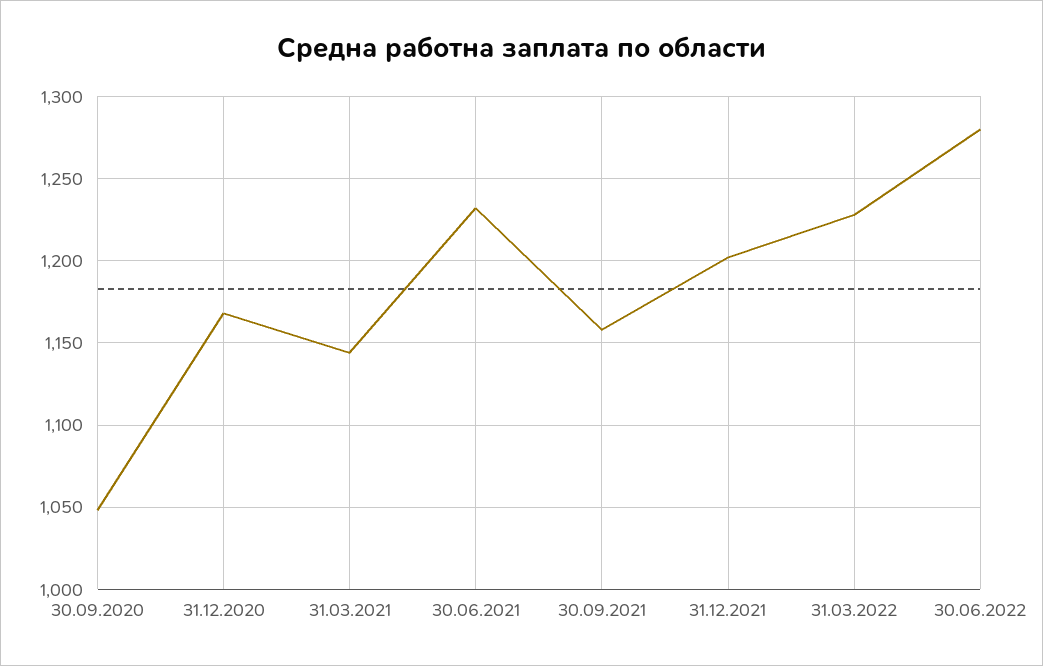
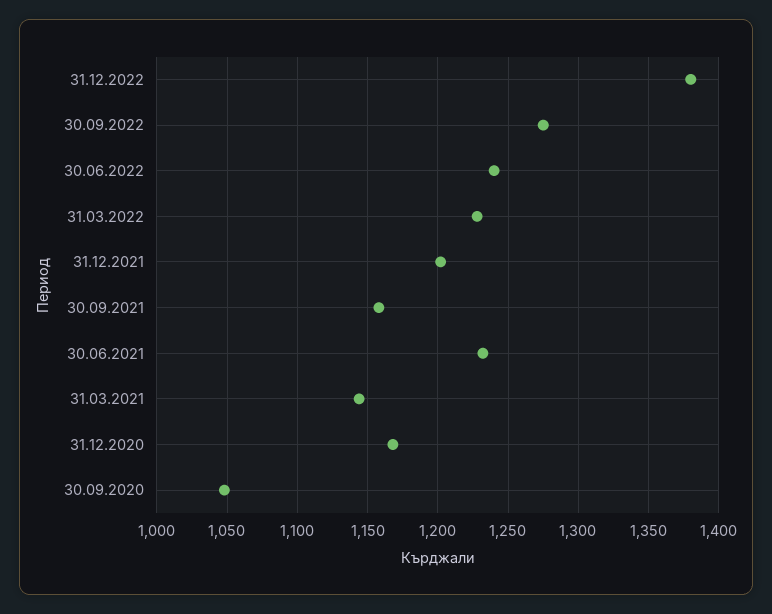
30.06.2022: 1280 -> 1240
31.12.2022: none -> 1380
30.09.2022: none -> 1275

